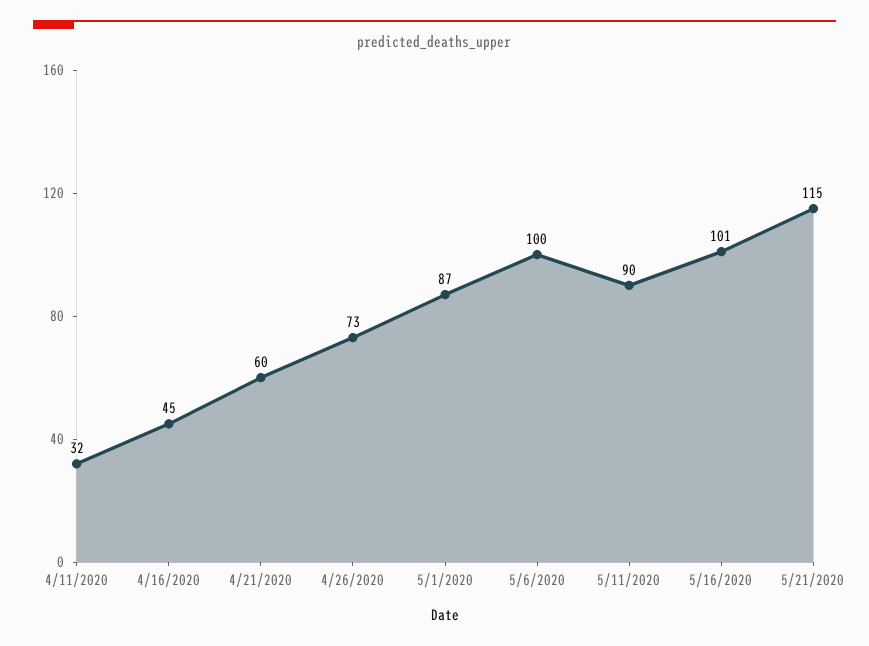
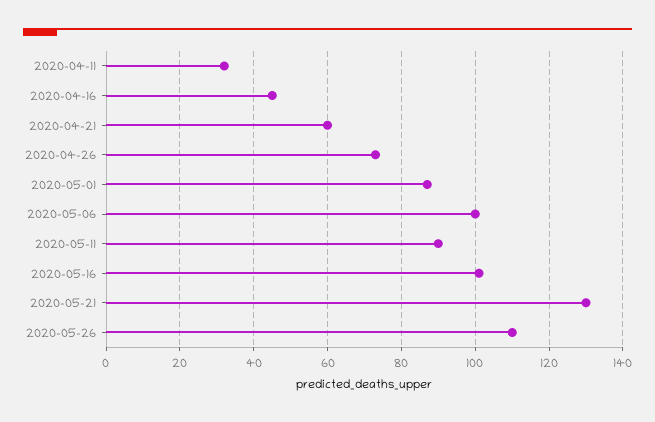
5/21/2020: 115 -> 130
2020-05-26: none -> 110

